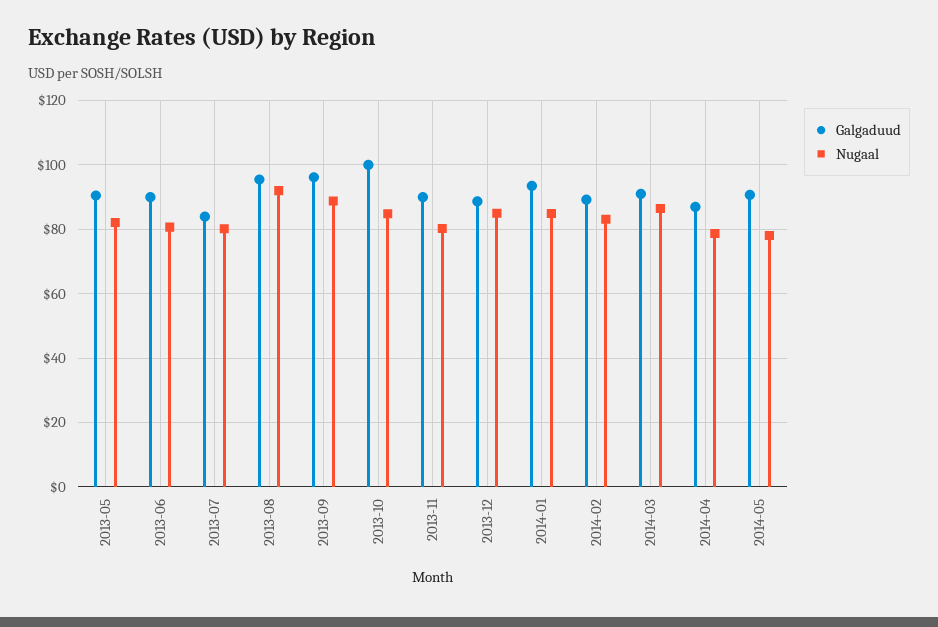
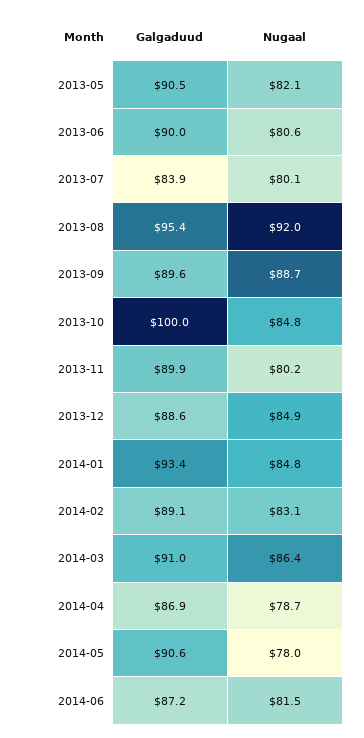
Galgaduud, 2013-09: 96 -> 89.6
Galgaduud, 2014-06: none -> 87.2
Nugaal, 2014-06: none -> 81.5

